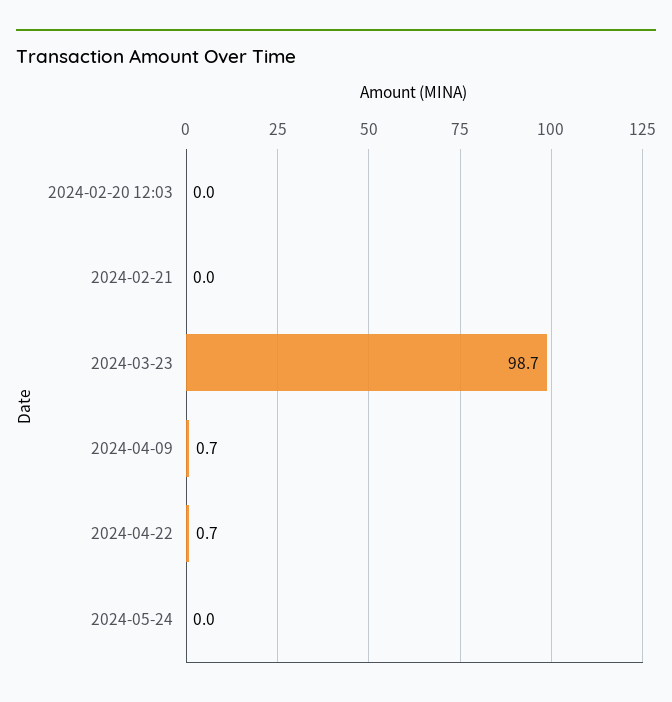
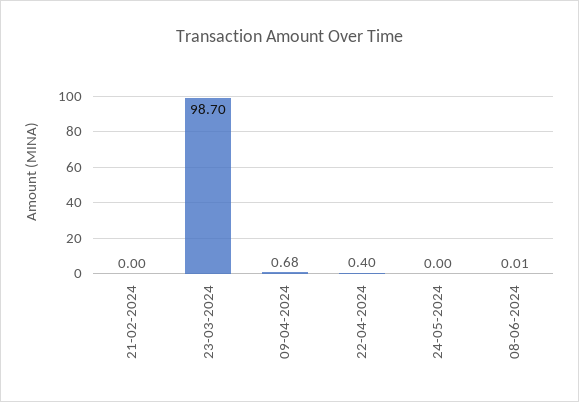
2024-02-20 12:03: 0 -> none
2024-04-22: 0.7 -> 0.4
08-06-2024: none -> 0.01

